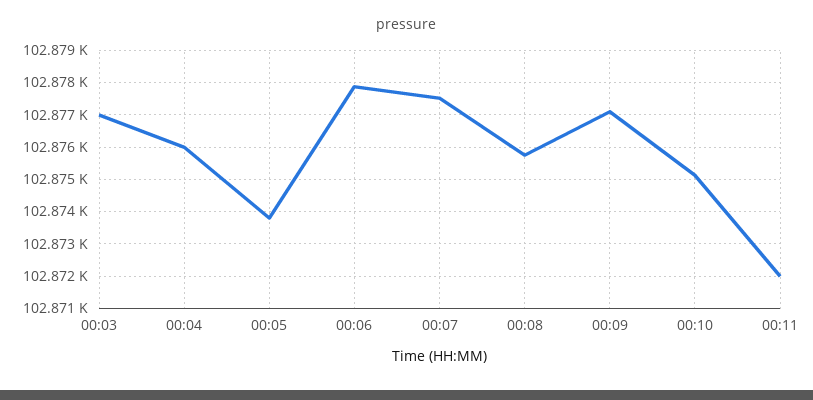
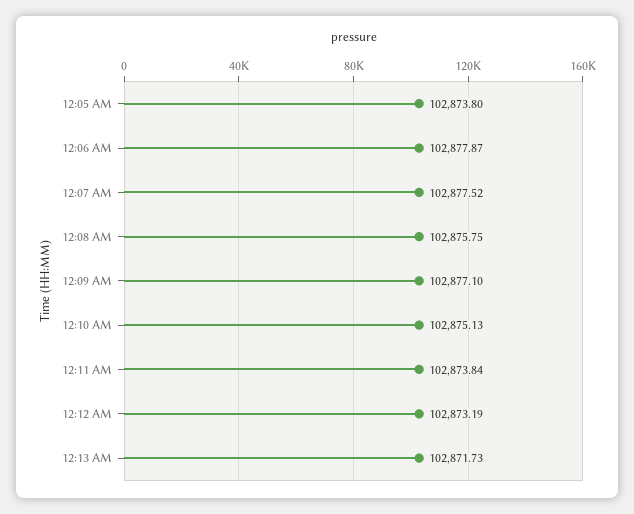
00:03: 102877 -> none
00:04: 102876 -> none
00:11: 102872 -> 102873.84
12:12 AM: none -> 102873.19
12:13 AM: none -> 102871.73

